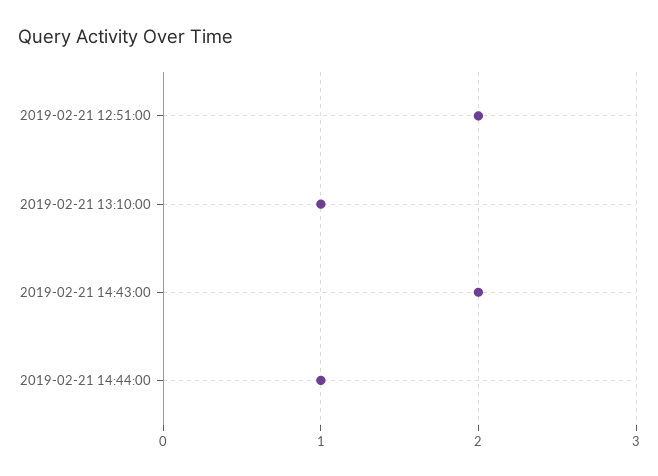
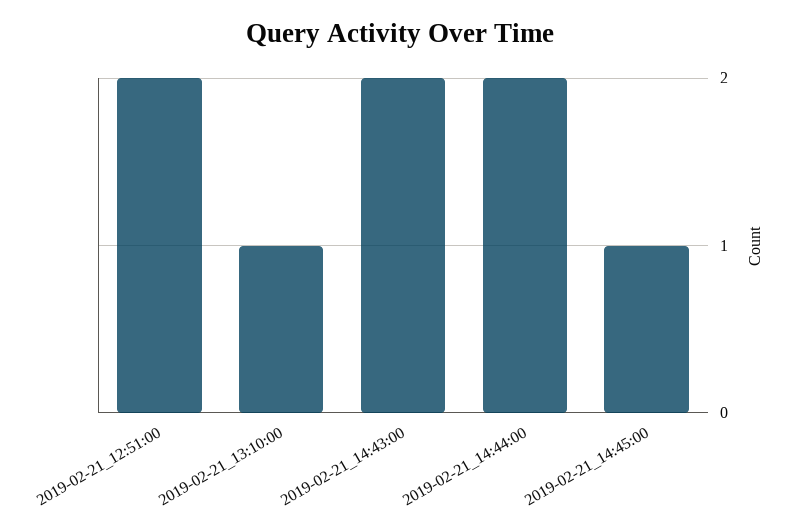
2019-02-21 14:44:00: 1 -> 2
2019-02-21_14:45:00: none -> 1

